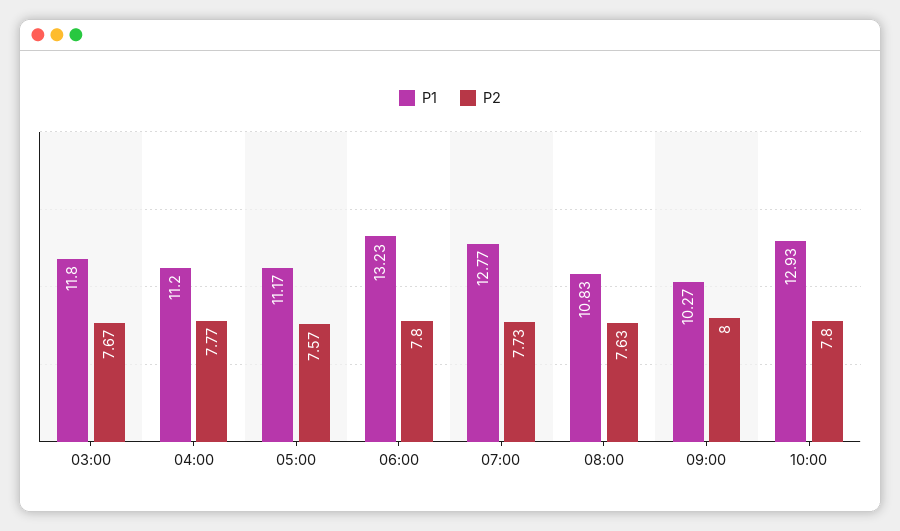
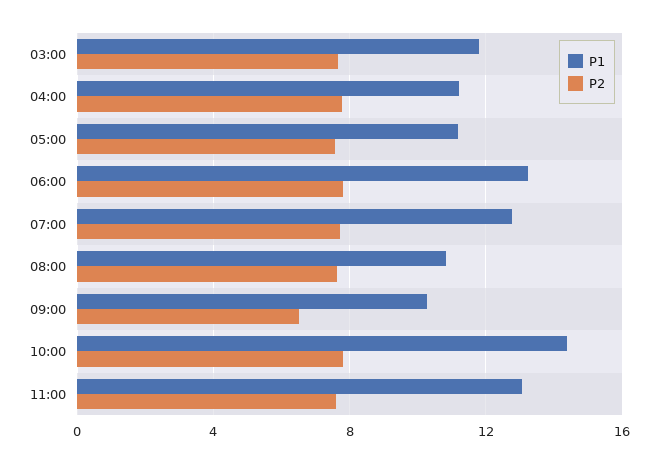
P2, 09:00: 8 -> 6.5
P1, 10:00: 12.93 -> 14.5
P1, 11:00: none -> 13
P2, 11:00: none -> 7.5

